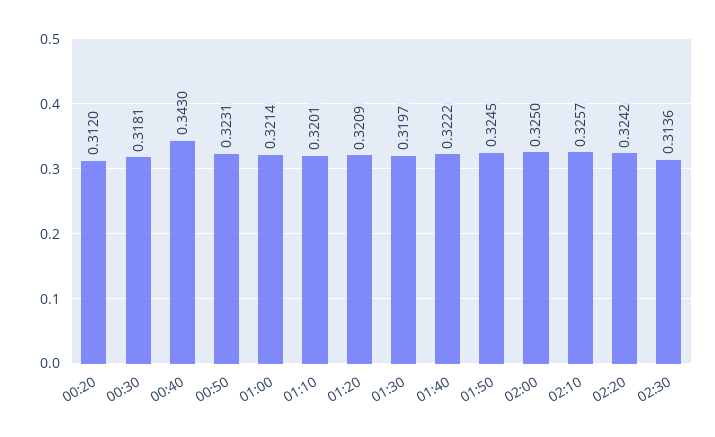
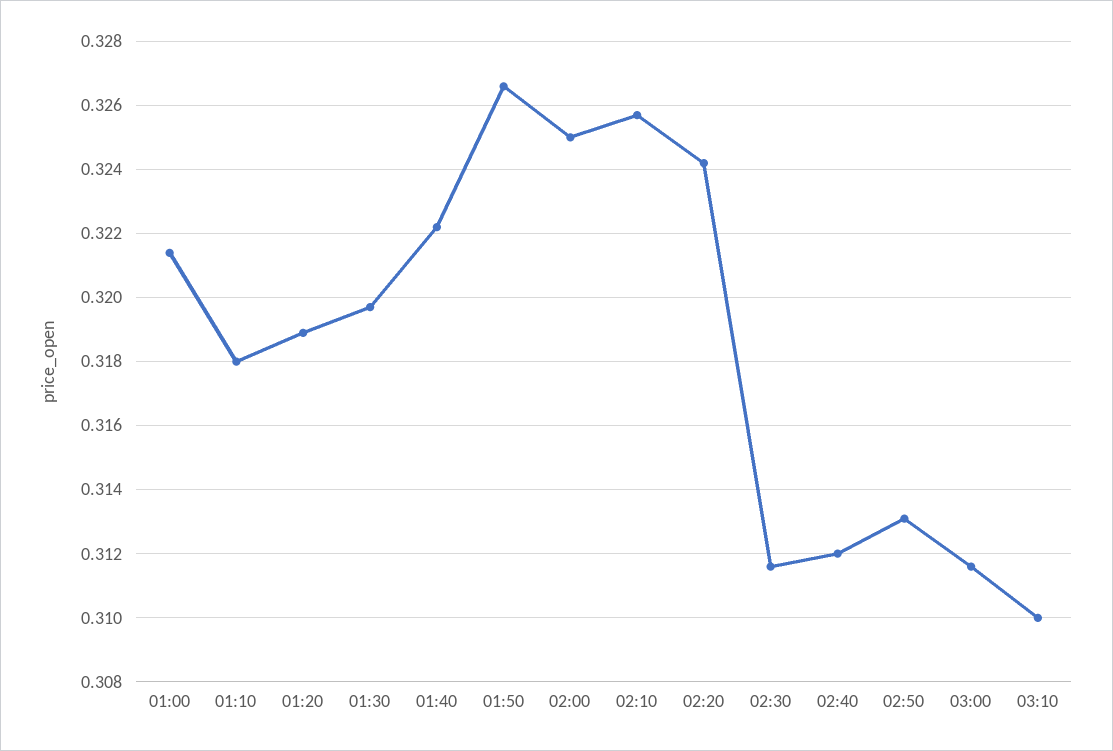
00:20: 0.312 -> none
00:30: 0.3181 -> none
00:40: 0.343 -> none
00:50: 0.3231 -> none
01:10: 0.3201 -> 0.318
01:20: 0.3209 -> 0.319
01:50: 0.3245 -> 0.3265
02:30: 0.3136 -> 0.3115
02:40: none -> 0.312
02:50: none -> 0.313
03:00: none -> 0.3115
03:10: none -> 0.31

